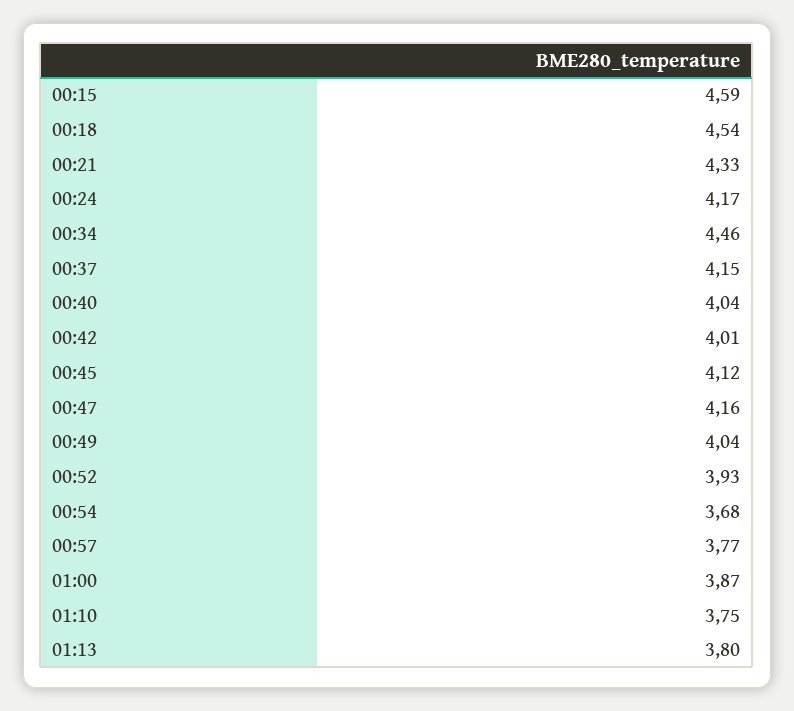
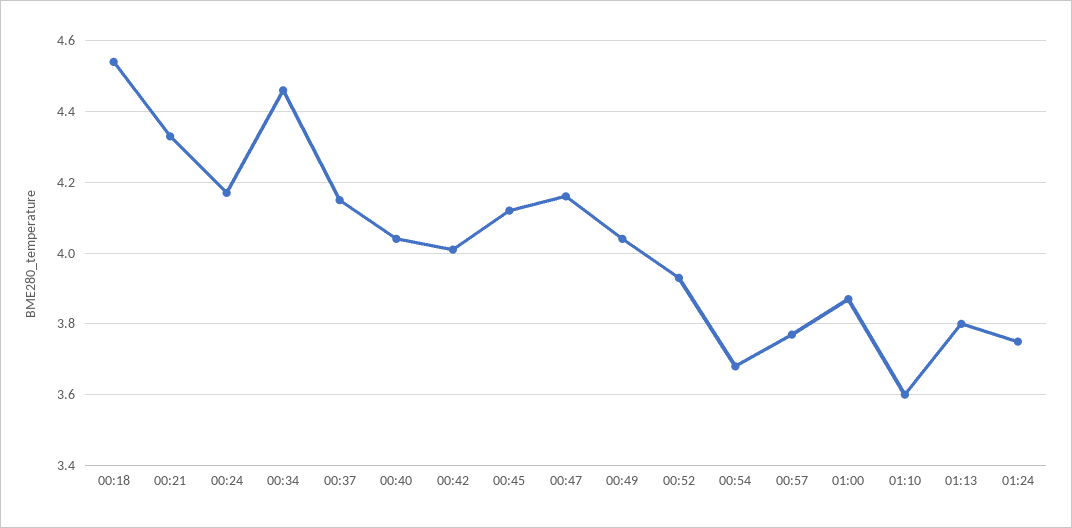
00:15: 4.59 -> none
01:10: 3.75 -> 3.6
01:24: none -> 3.75

